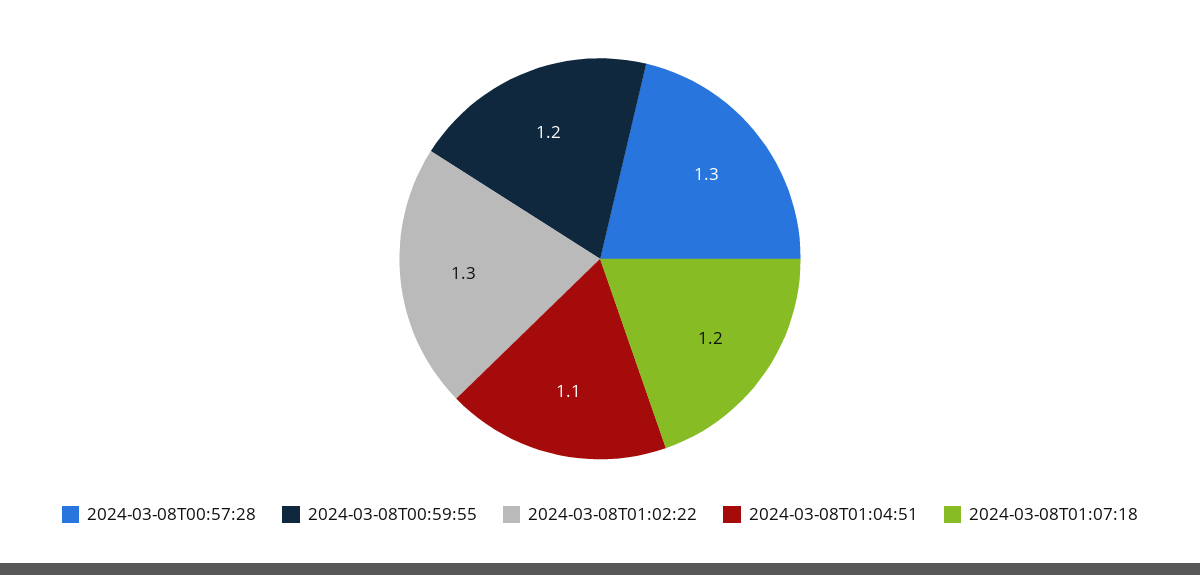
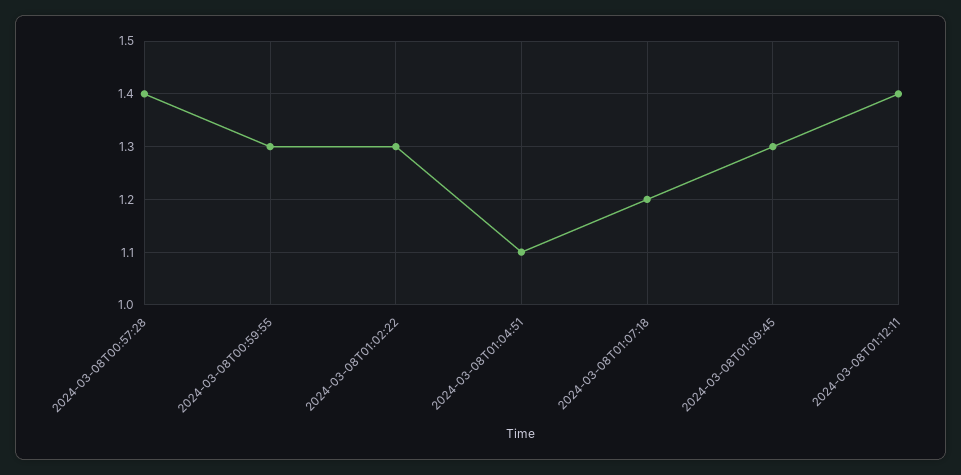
2024-03-08T00:57:28: 1.3 -> 1.4
2024-03-08T00:59:55: 1.2 -> 1.3
2024-03-08T01:09:45: none -> 1.3
2024-03-08T01:12:11: none -> 1.4

